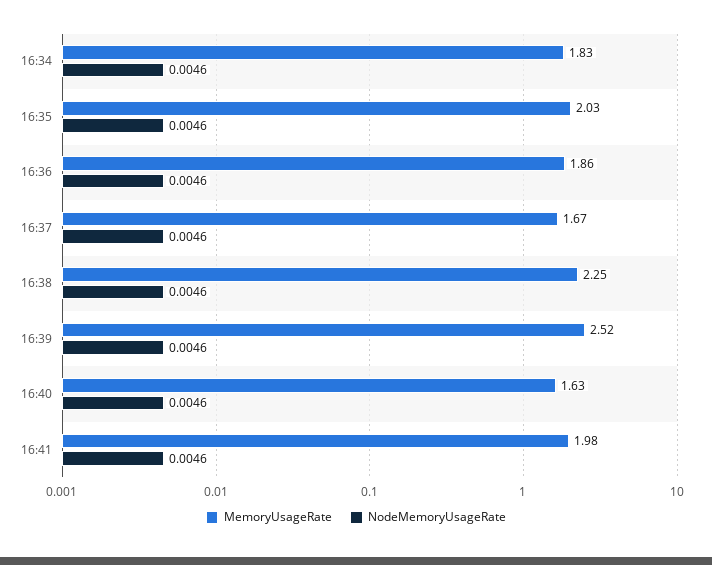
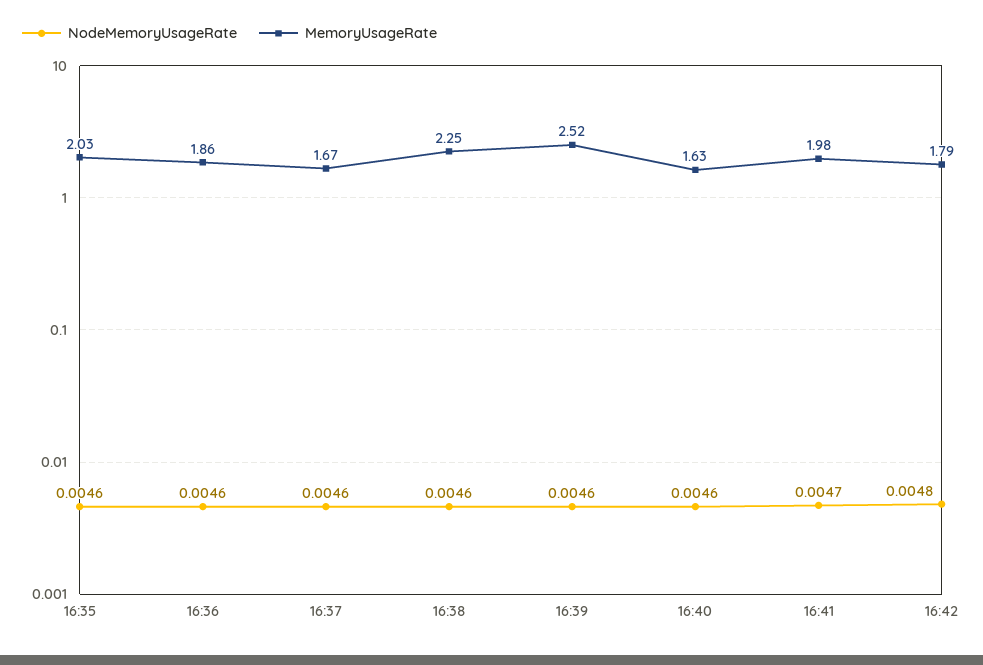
MemoryUsageRate, 16:34: 1.83 -> none
NodeMemoryUsageRate, 16:34: 0.0046 -> none
NodeMemoryUsageRate, 16:41: 0.0046 -> 0.0047
NodeMemoryUsageRate, 16:42: none -> 0.0048
MemoryUsageRate, 16:42: none -> 1.79

